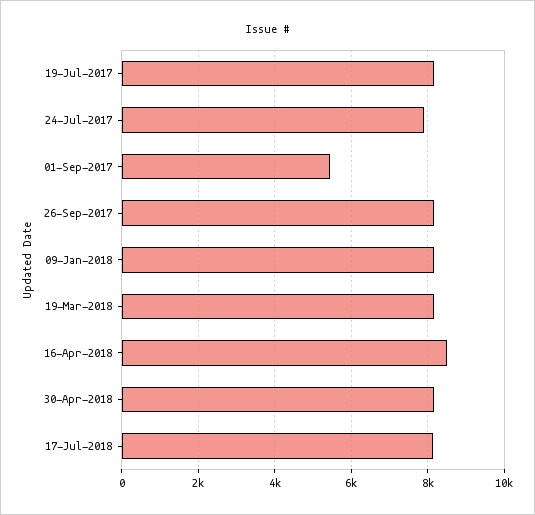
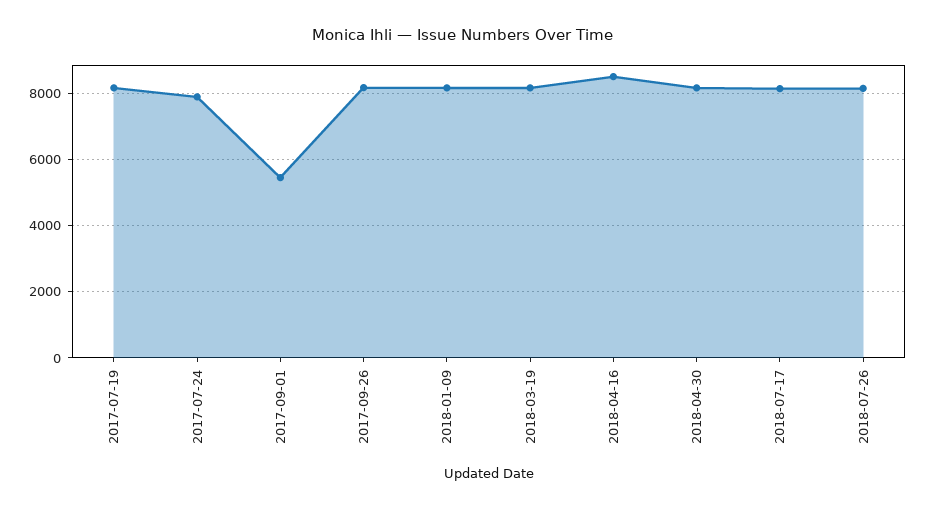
2018-07-26: none -> 8200

